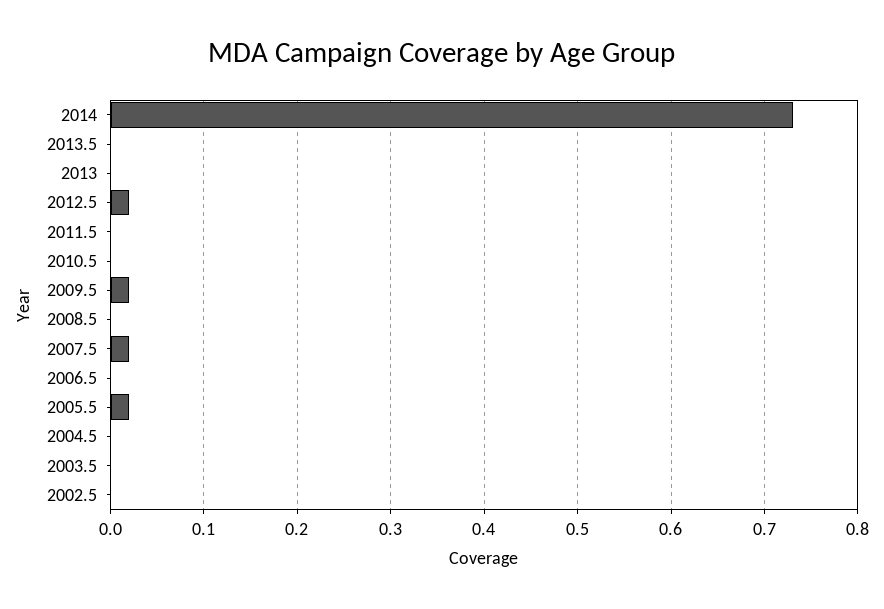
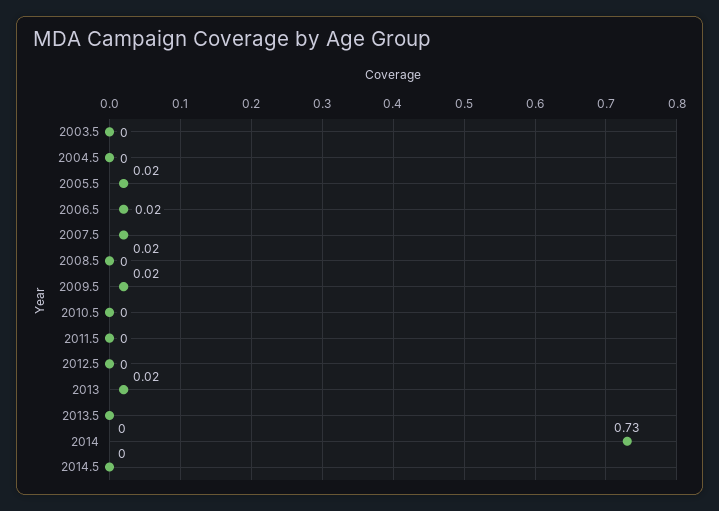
2013: 0 -> 0.02
2012.5: 0.02 -> 0
2006.5: 0 -> 0.02
2002.5: 0 -> none
2014.5: none -> 0

